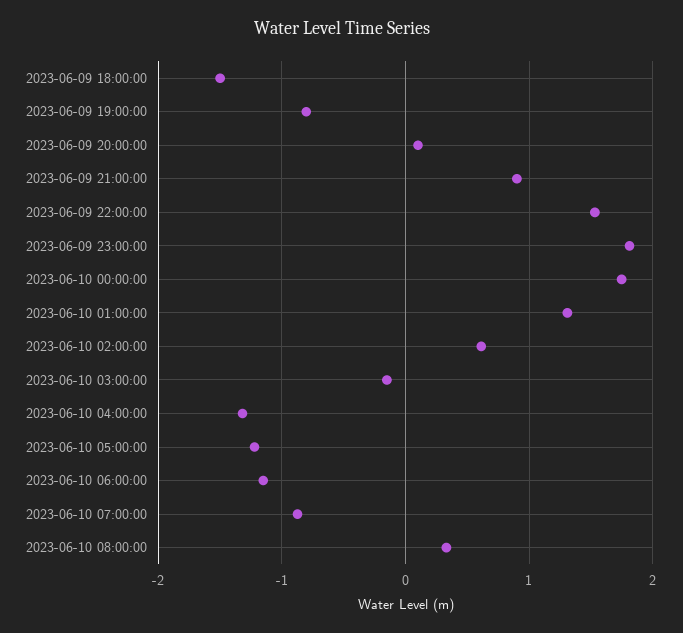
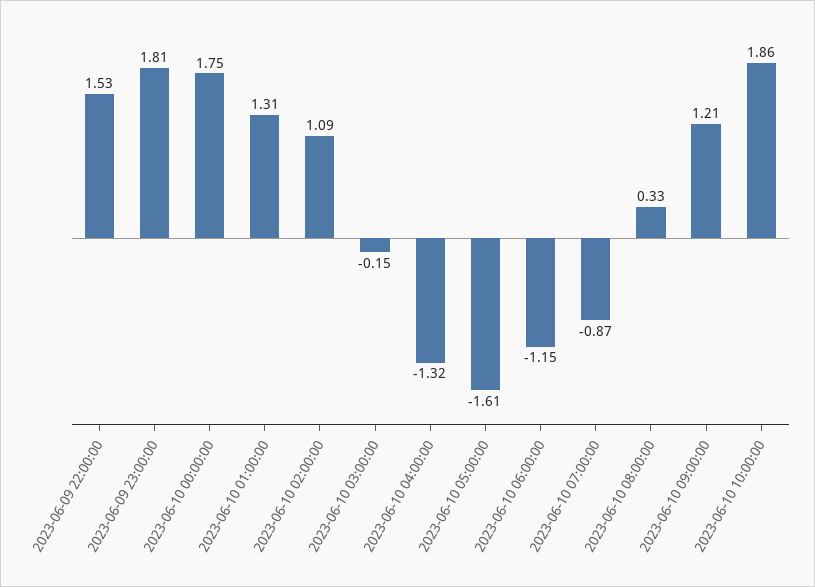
2023-06-09 18:00:00: -1.5 -> none
2023-06-09 19:00:00: -0.8 -> none
2023-06-09 20:00:00: 0.1 -> none
2023-06-09 21:00:00: 0.9 -> none
2023-06-10 02:00:00: 0.6 -> 1.09
2023-06-10 05:00:00: -1.2 -> -1.61
2023-06-10 09:00:00: none -> 1.21
2023-06-10 10:00:00: none -> 1.86

